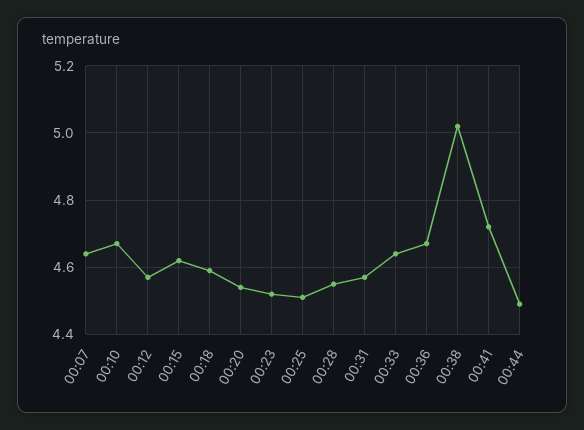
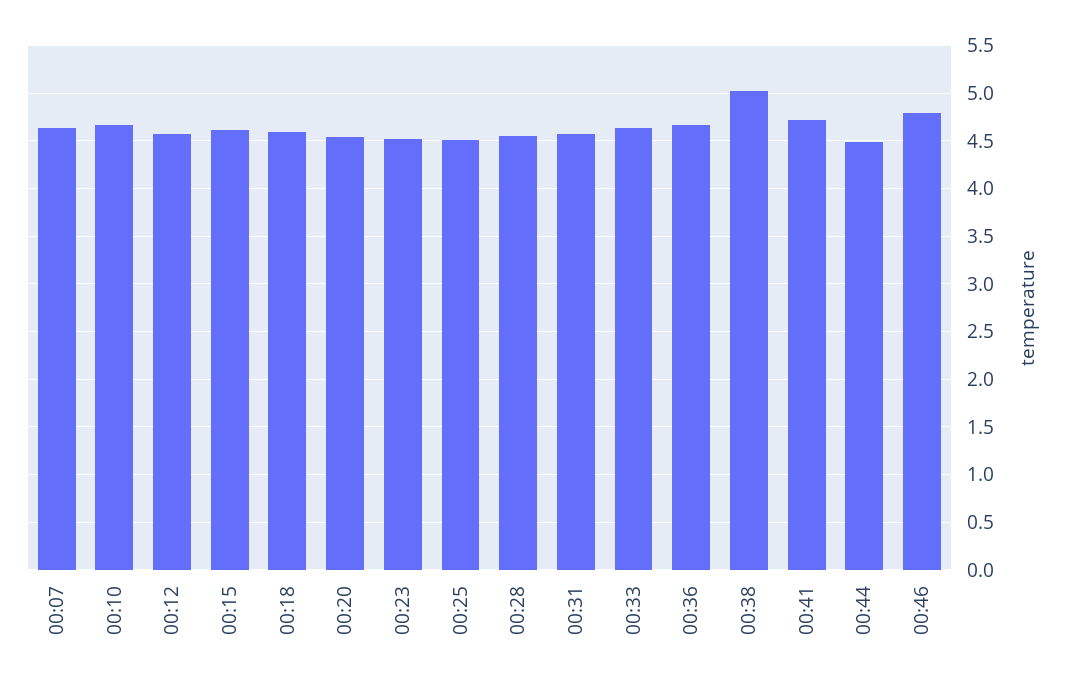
00:46: none -> 4.8

